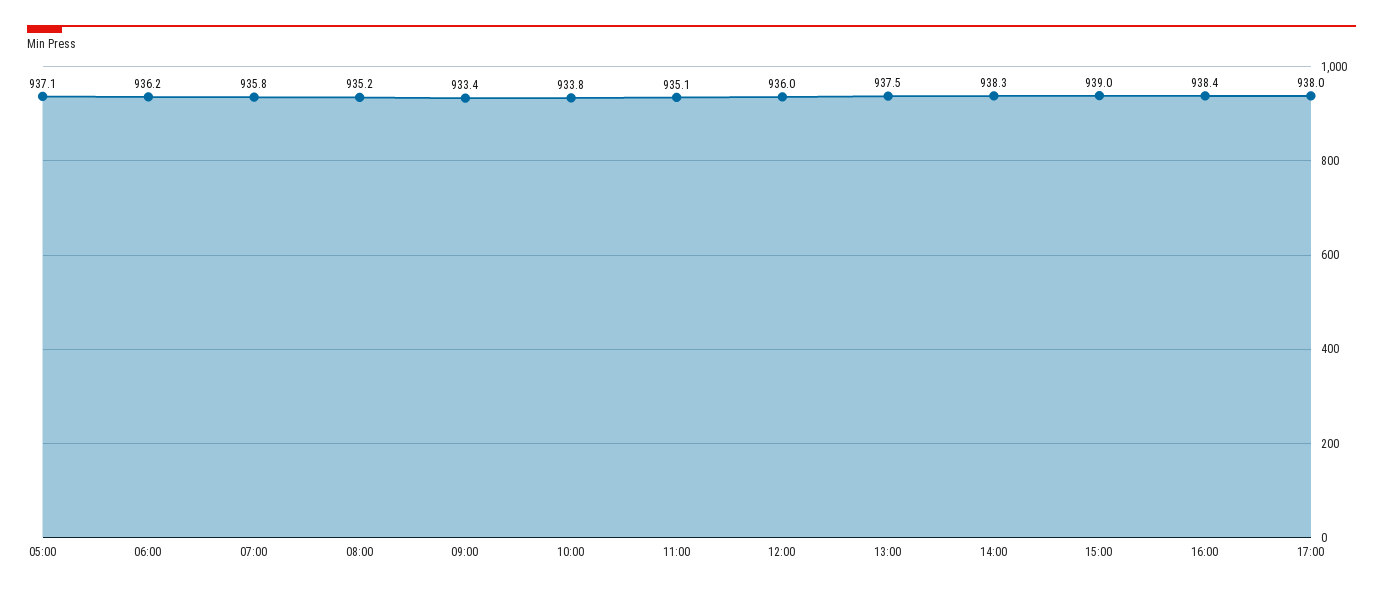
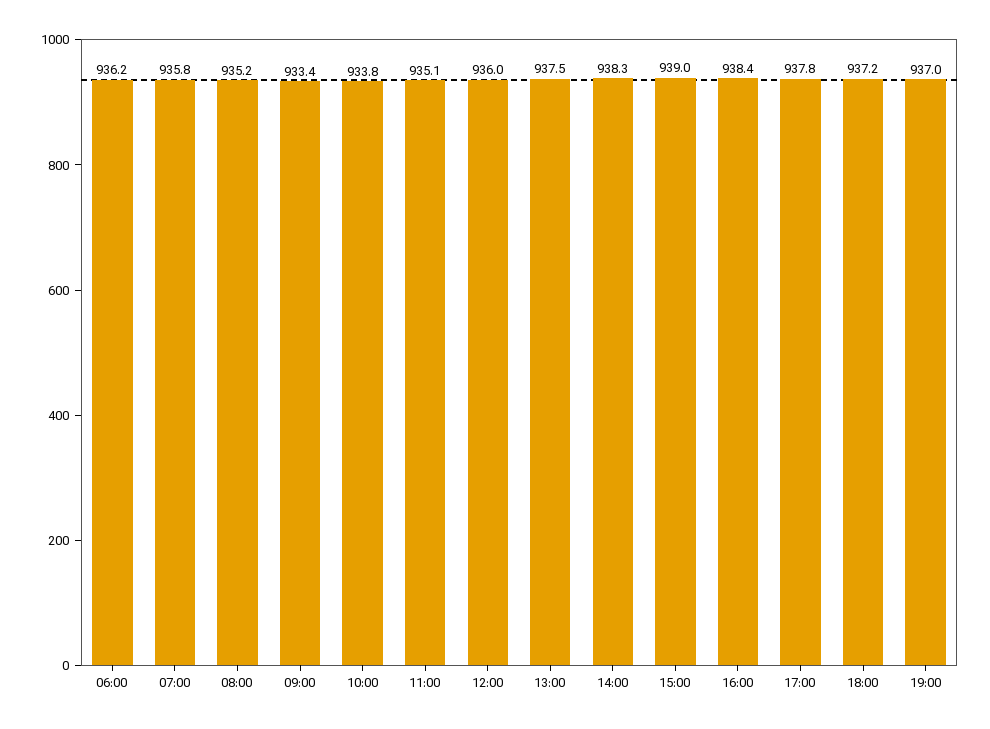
05:00: 937.1 -> none
17:00: 938 -> 937.8
18:00: none -> 937.2
19:00: none -> 937

